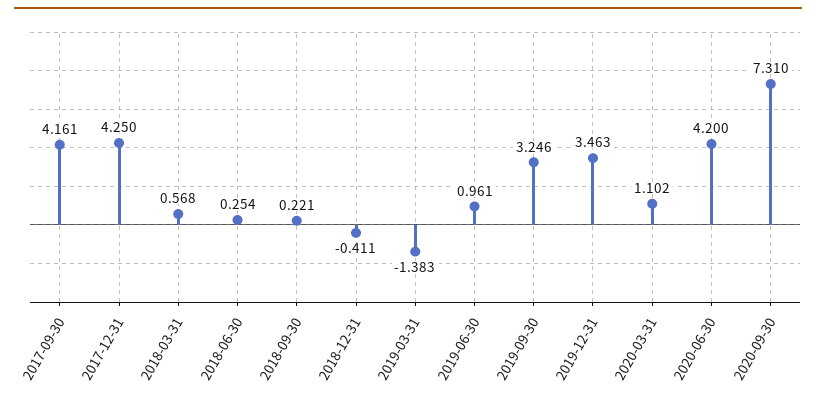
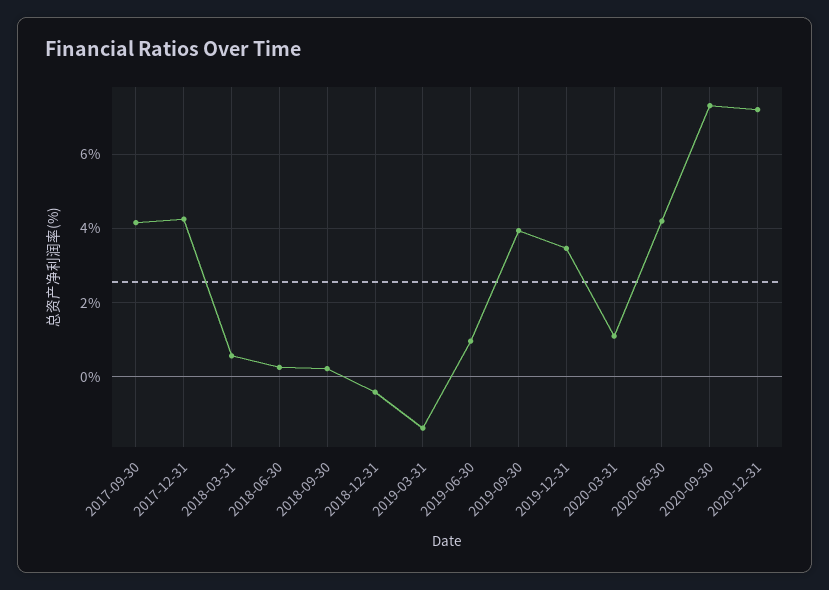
2019-09-30: 3.246 -> 4
2020-12-31: none -> 7.2

